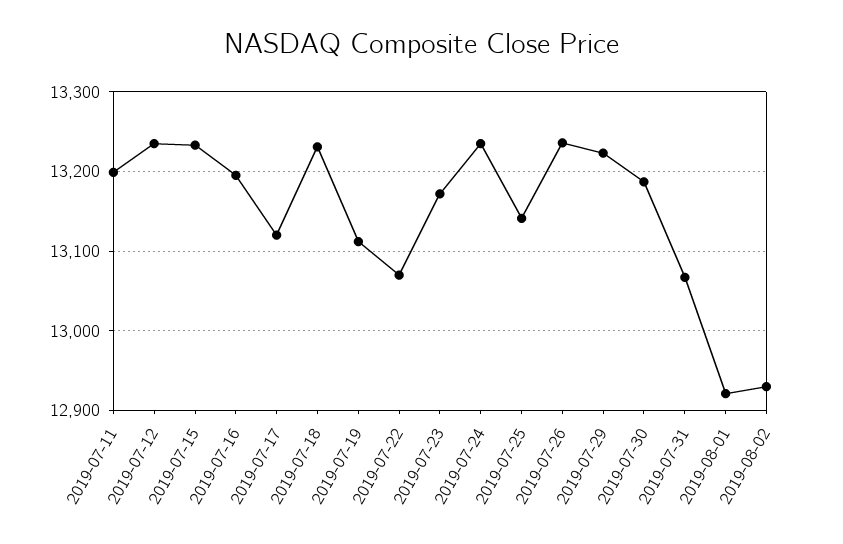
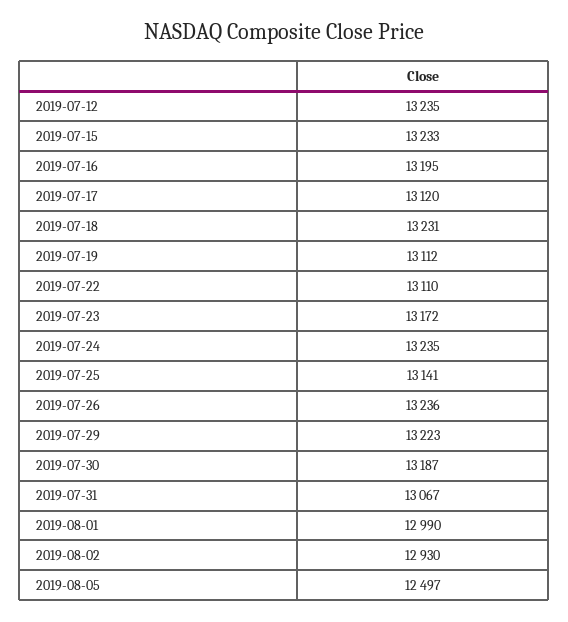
2019-07-11: 13200 -> none
2019-07-22: 13070 -> 13110
2019-08-01: 12920 -> 12990
2019-08-05: none -> 12497

